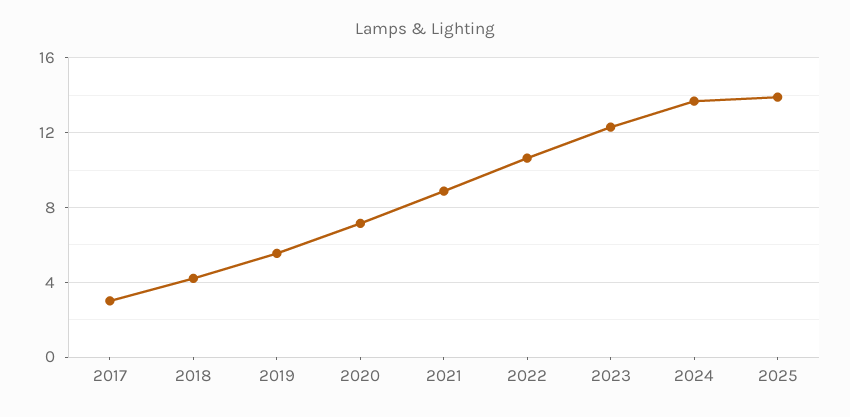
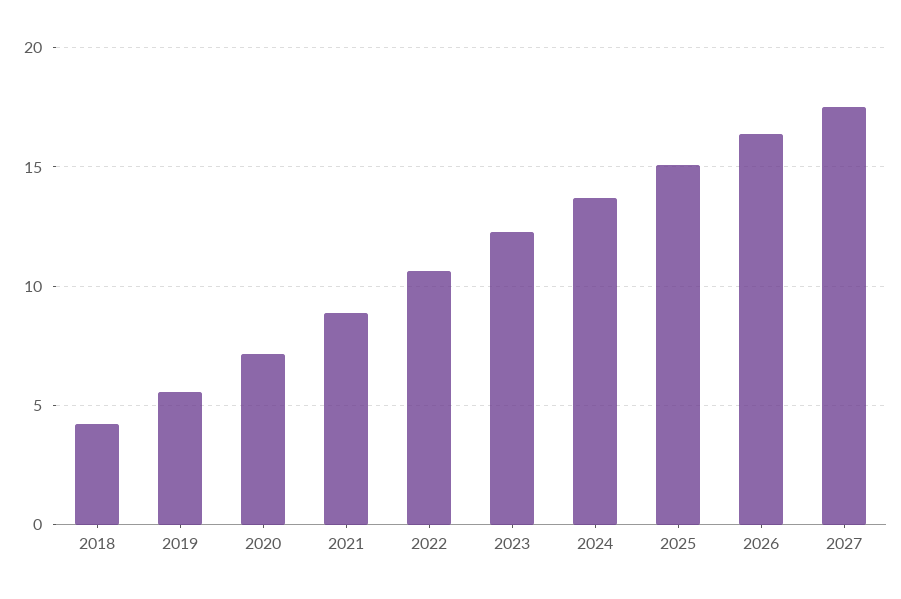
2017: 3 -> none
2025: 14 -> 15
2026: none -> 16.5
2027: none -> 17.5

